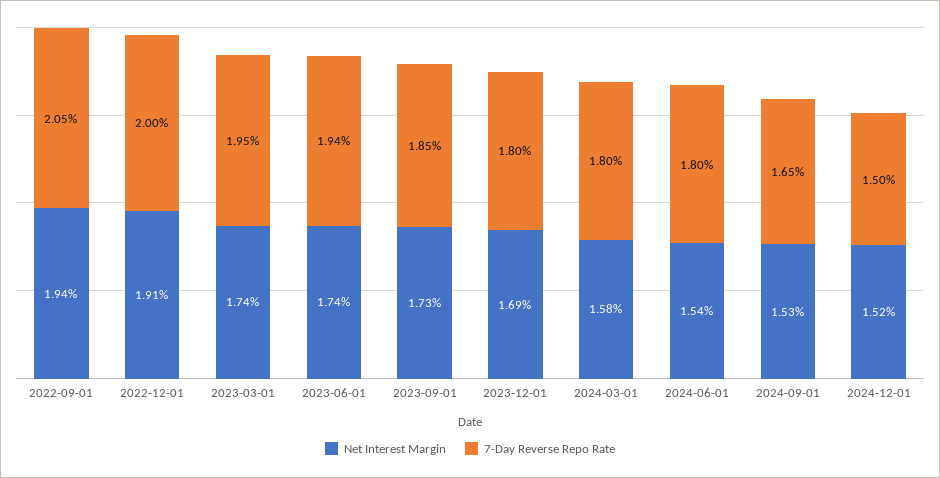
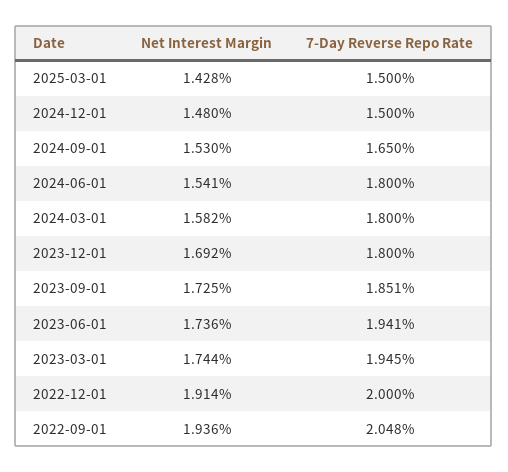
Net Interest Margin, 2024-12-01: 1.52 -> 1.48
Net Interest Margin, 2025-03-01: none -> 1.428
7-Day Reverse Repo Rate, 2025-03-01: none -> 1.5

